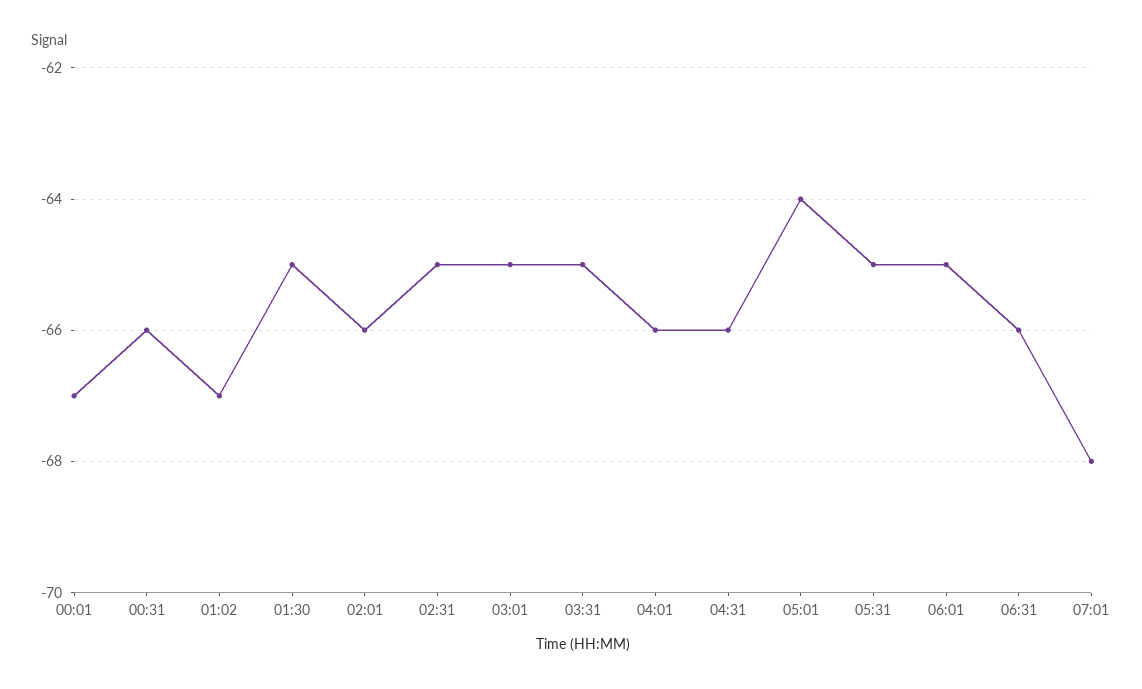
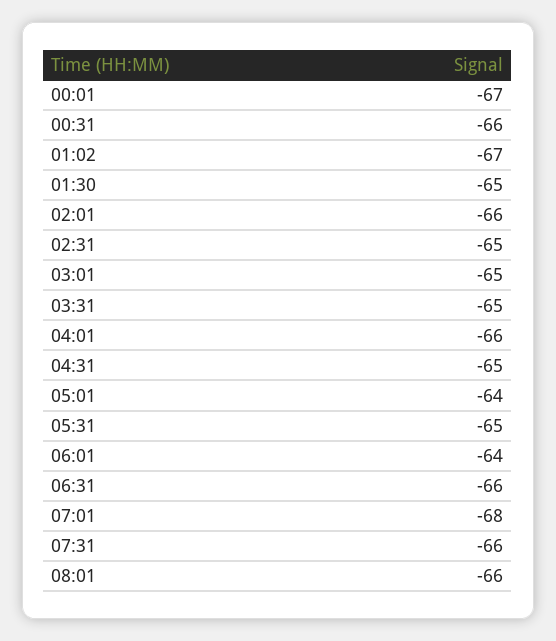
04:31: -66 -> -65
06:01: -65 -> -64
07:31: none -> -66
08:01: none -> -66

